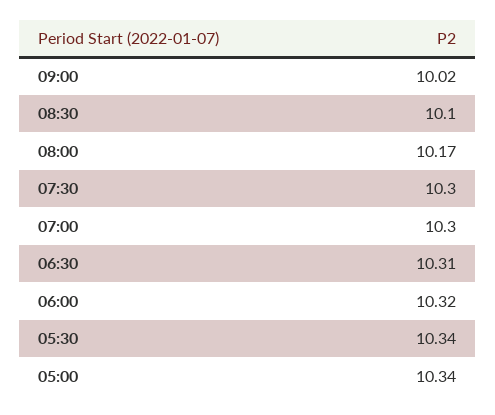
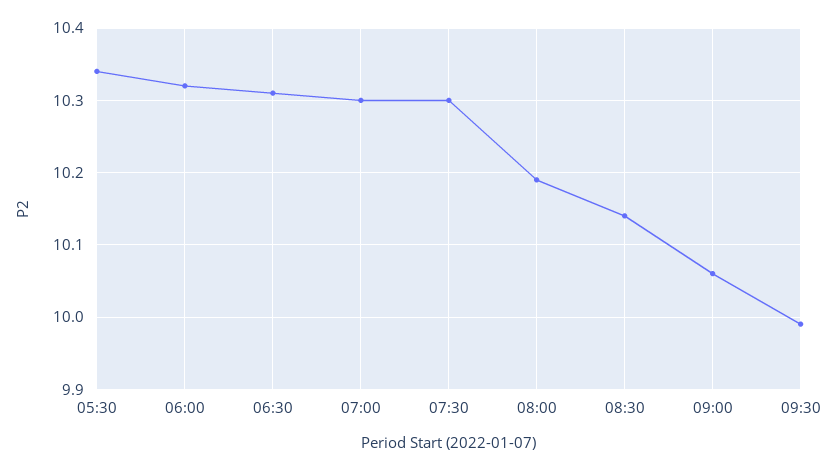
09:00: 10.02 -> 10.06
08:30: 10.1 -> 10.14
08:00: 10.17 -> 10.19
05:00: 10.34 -> none
09:30: none -> 9.99

